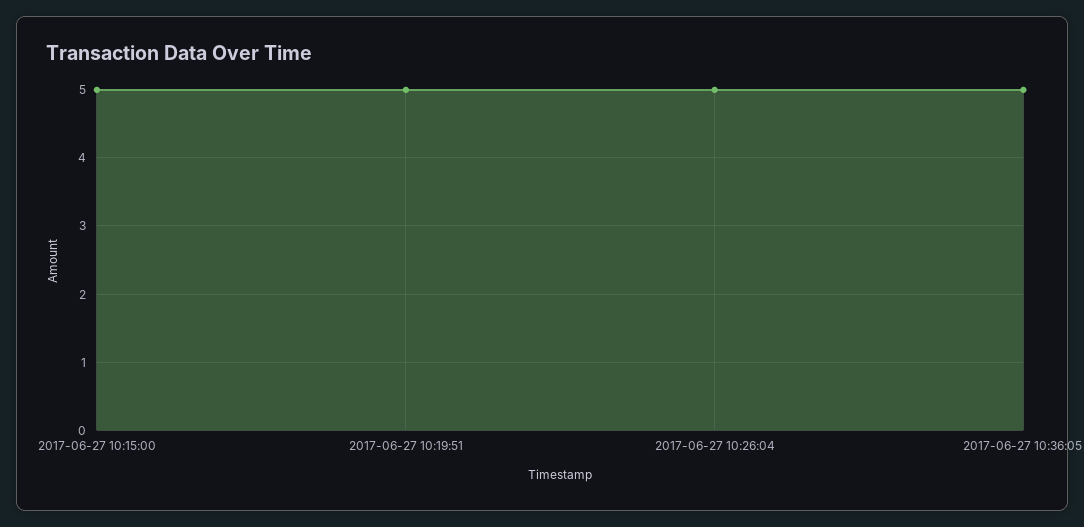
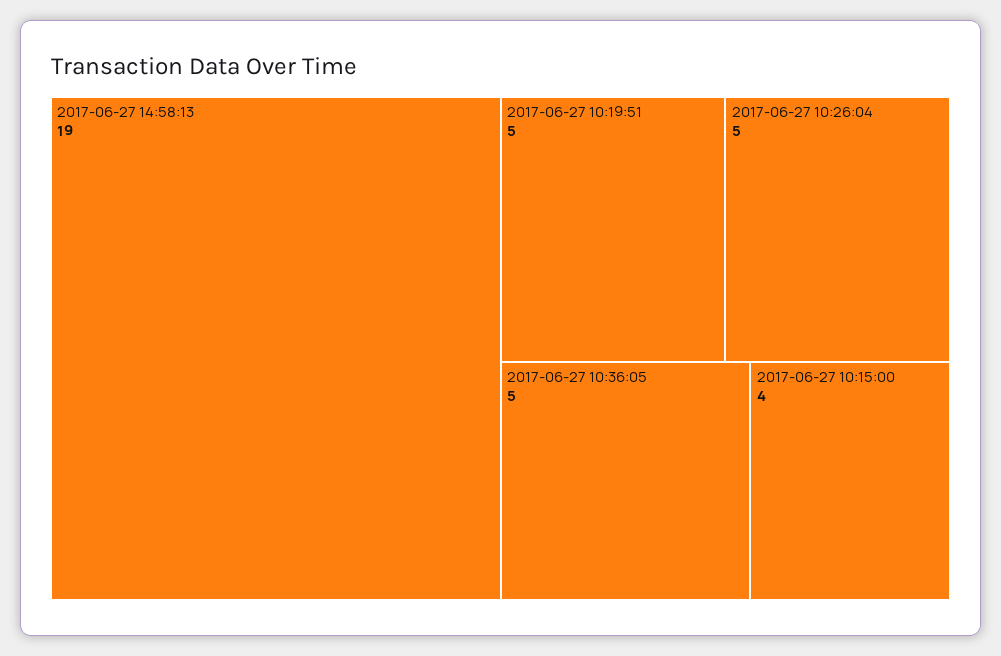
2017-06-27 10:15:00: 5 -> 4
2017-06-27 14:58:13: none -> 19

